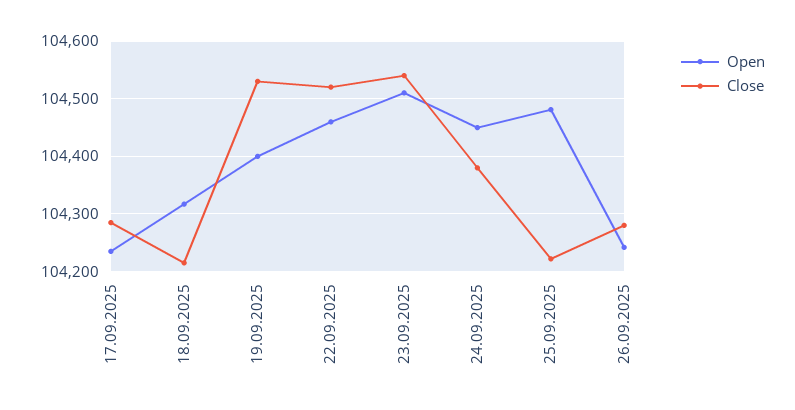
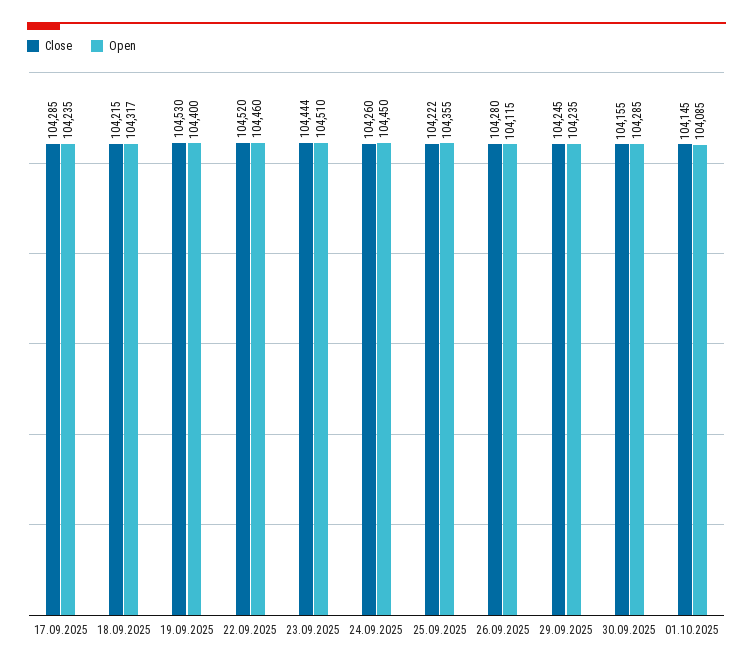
Close, 23.09.2025: 104540 -> 104444
Close, 24.09.2025: 104380 -> 104260
Open, 25.09.2025: 104480 -> 104355
Open, 26.09.2025: 104240 -> 104115
Close, 29.09.2025: none -> 104245
Open, 29.09.2025: none -> 104235
Close, 30.09.2025: none -> 104155
Open, 30.09.2025: none -> 104285
Close, 01.10.2025: none -> 104145
Open, 01.10.2025: none -> 104085

